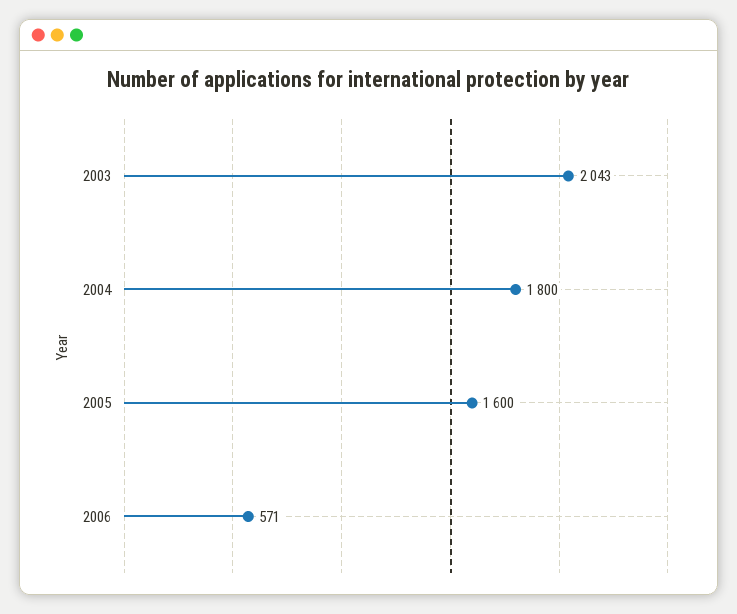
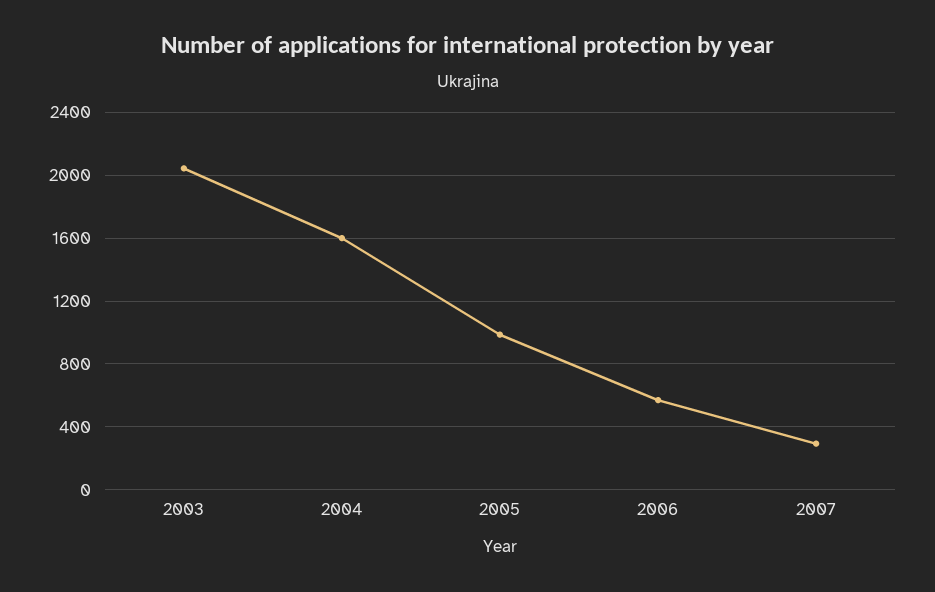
2004: 1800 -> 1600
2005: 1600 -> 1000
2007: none -> 300

